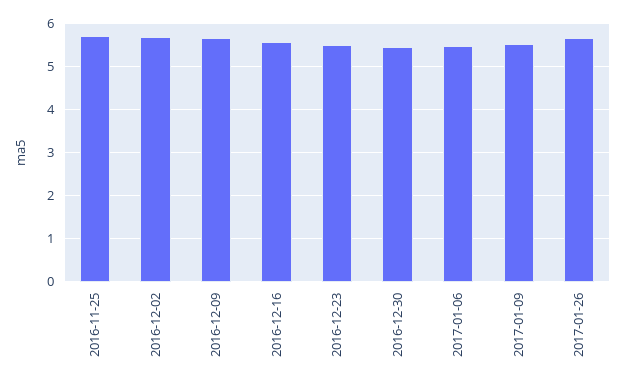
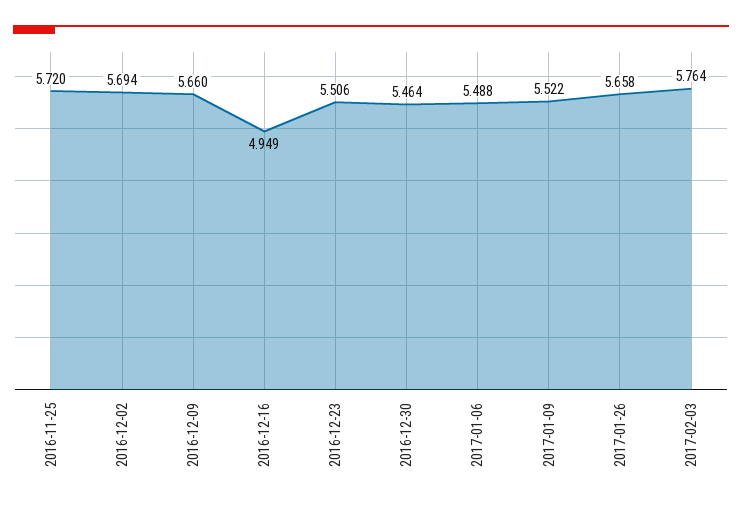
2016-12-16: 5.6 -> 4.949
2017-02-03: none -> 5.764

